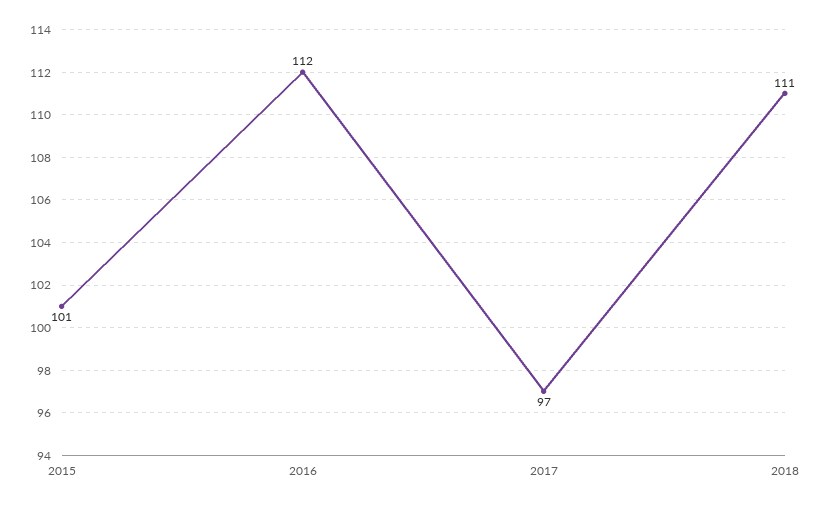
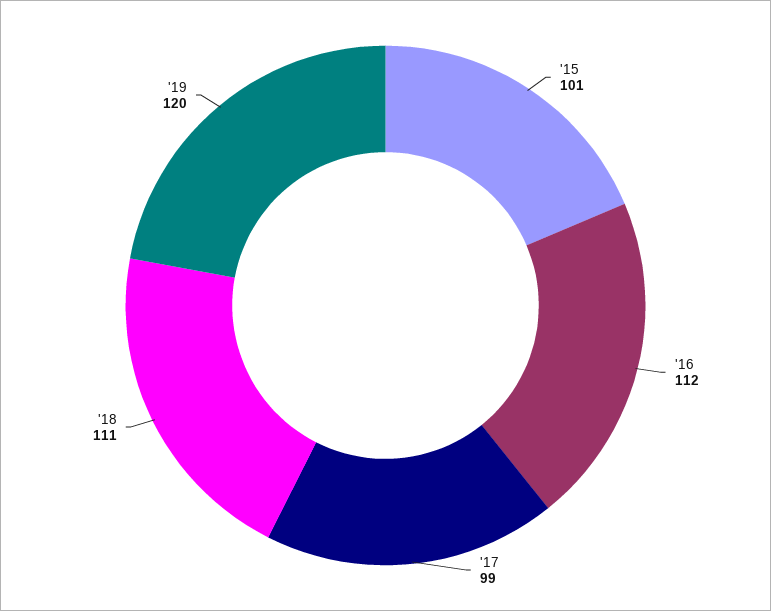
2017: 97 -> 99
'19: none -> 120

